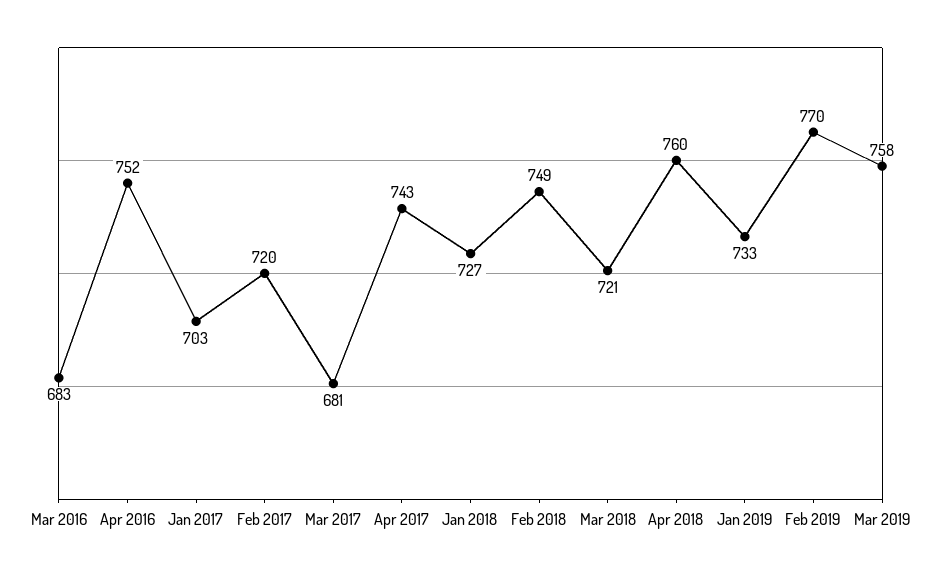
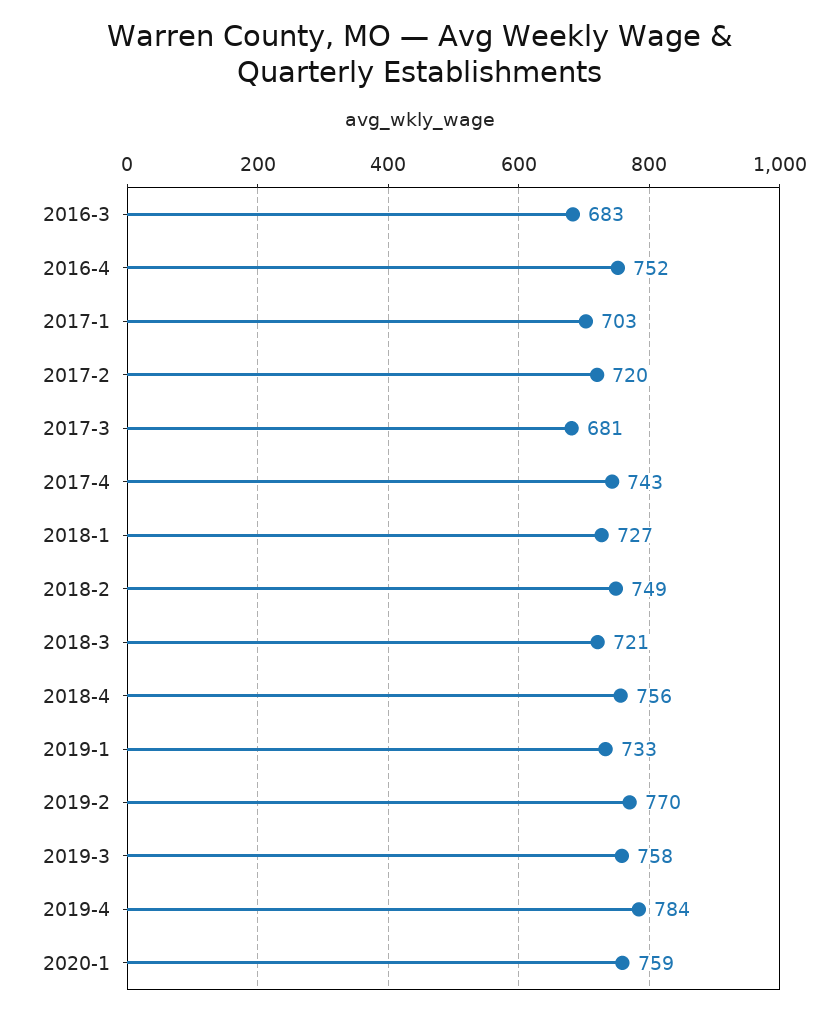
Apr 2018: 760 -> 756
2019-4: none -> 784
2020-1: none -> 759

